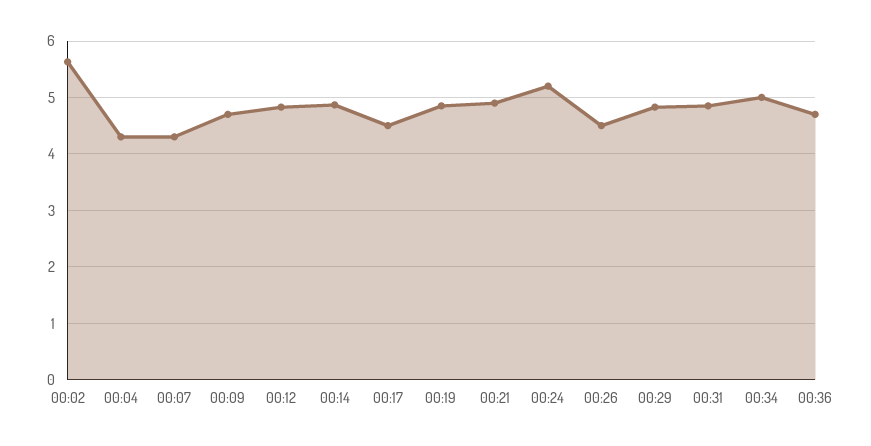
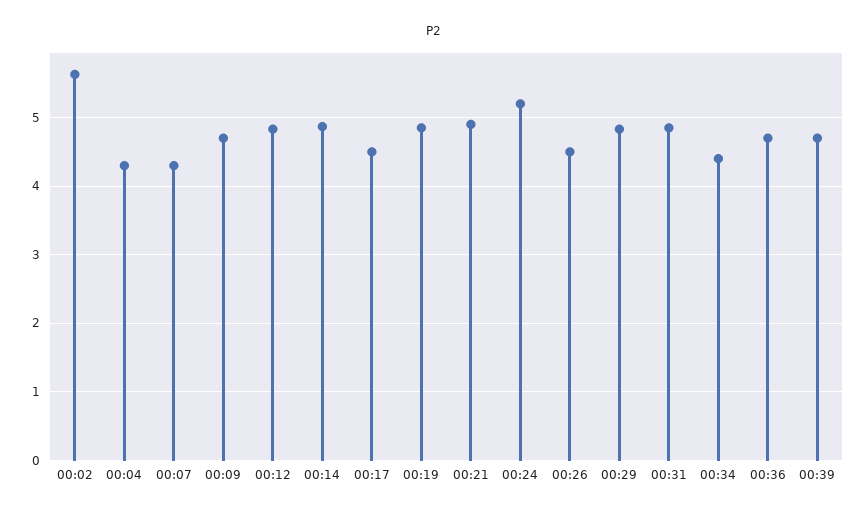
00:34: 5 -> 4.4
00:39: none -> 4.7

